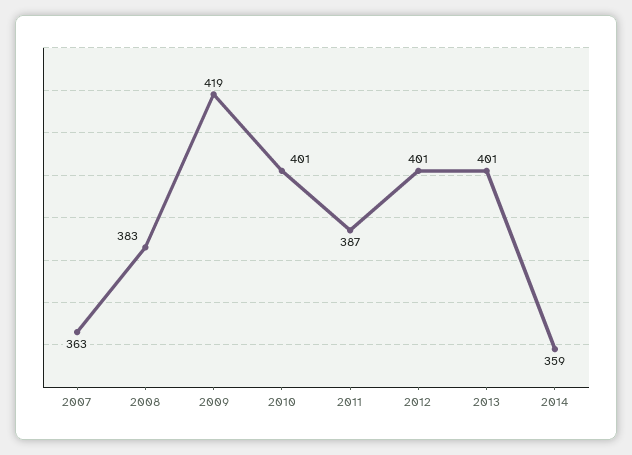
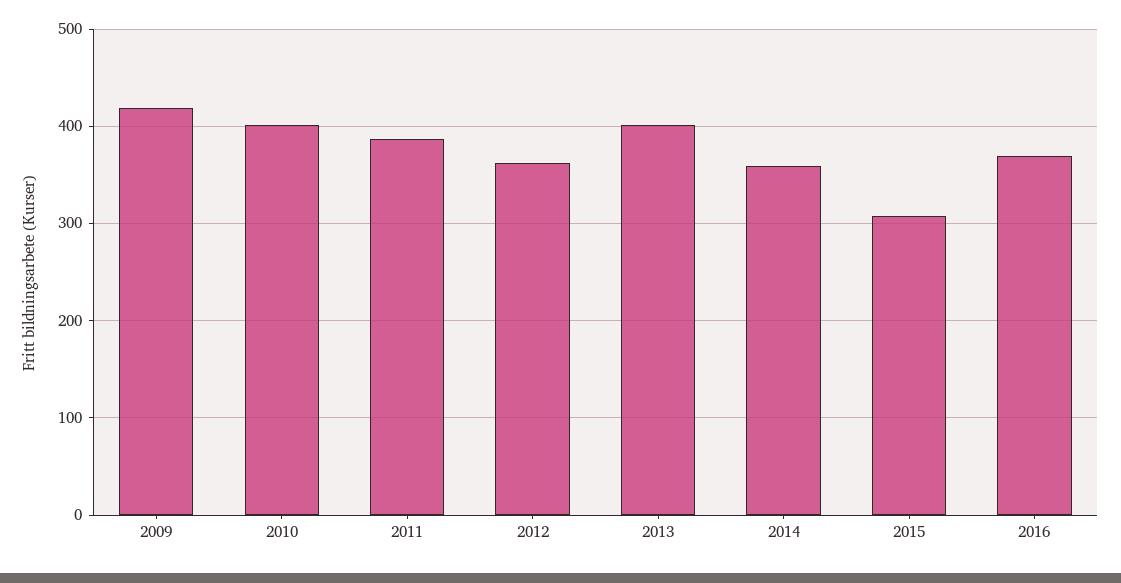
2007: 363 -> none
2008: 383 -> none
2012: 401 -> 360
2015: none -> 310
2016: none -> 370

